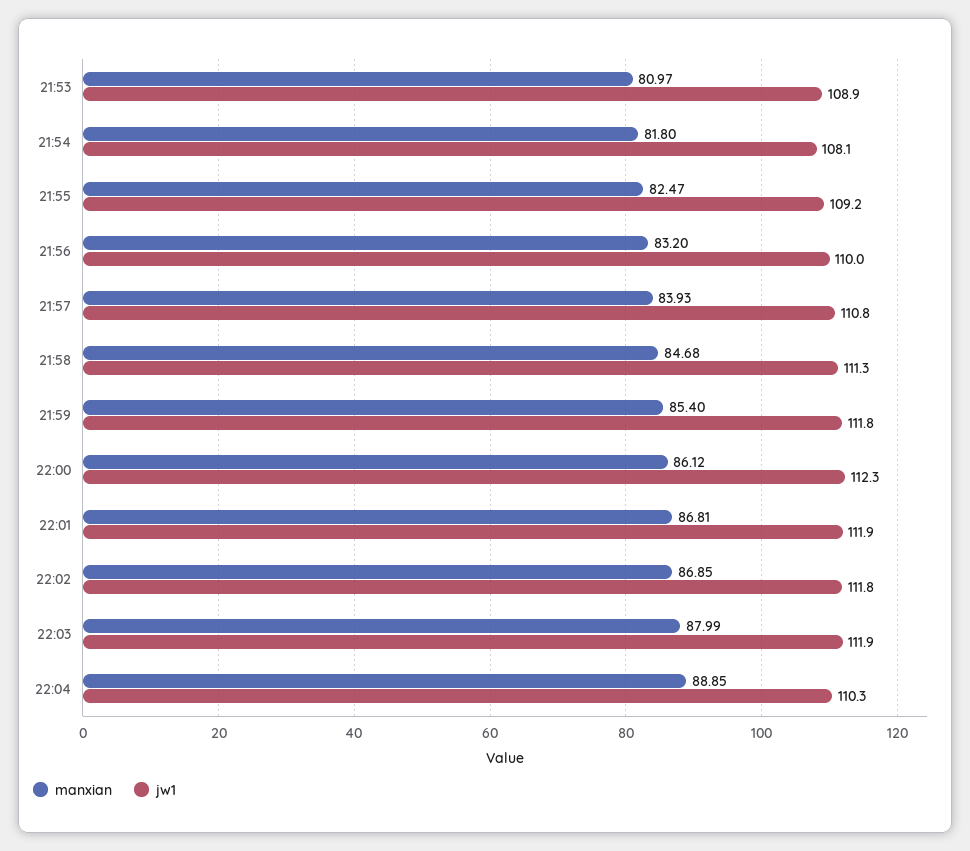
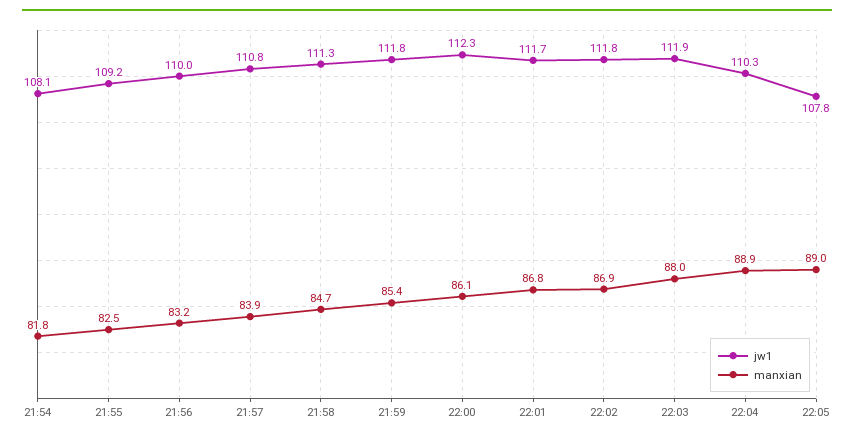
manxian, 21:53: 80.97 -> none
jw1, 21:53: 108.9 -> none
jw1, 22:01: 111.9 -> 111.7
jw1, 22:05: none -> 107.8
manxian, 22:05: none -> 89

